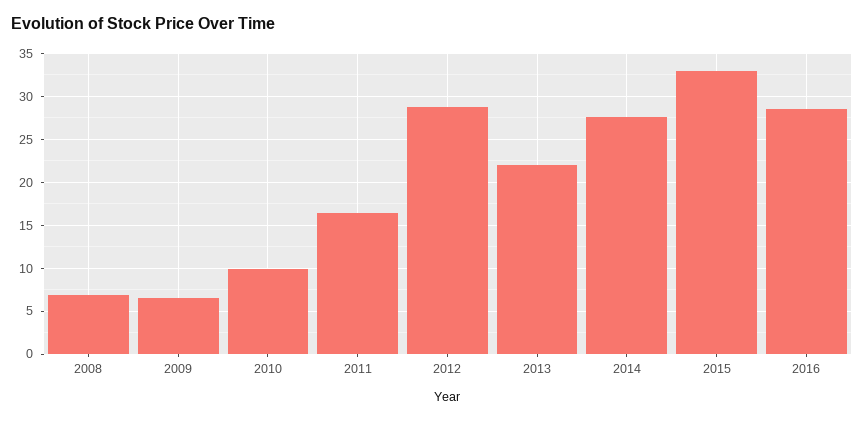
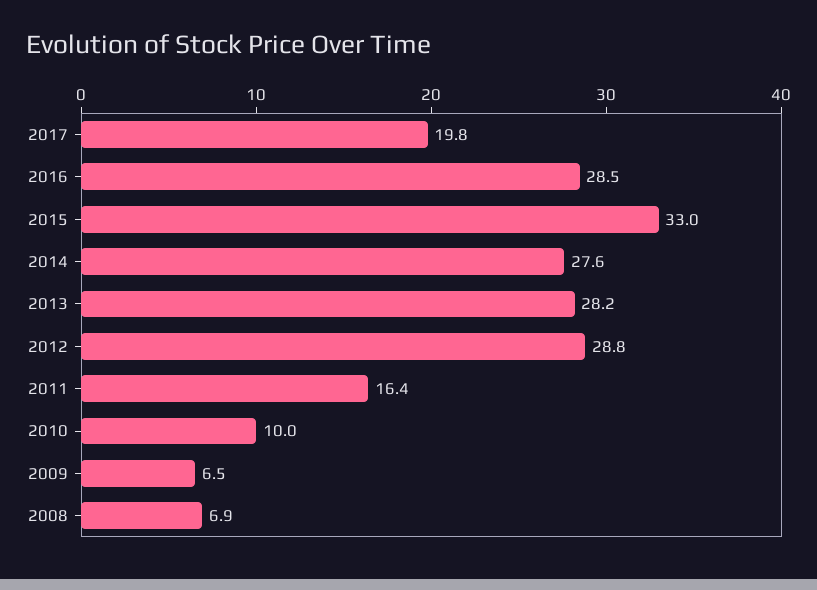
2013: 22 -> 28.2
2017: none -> 19.8

